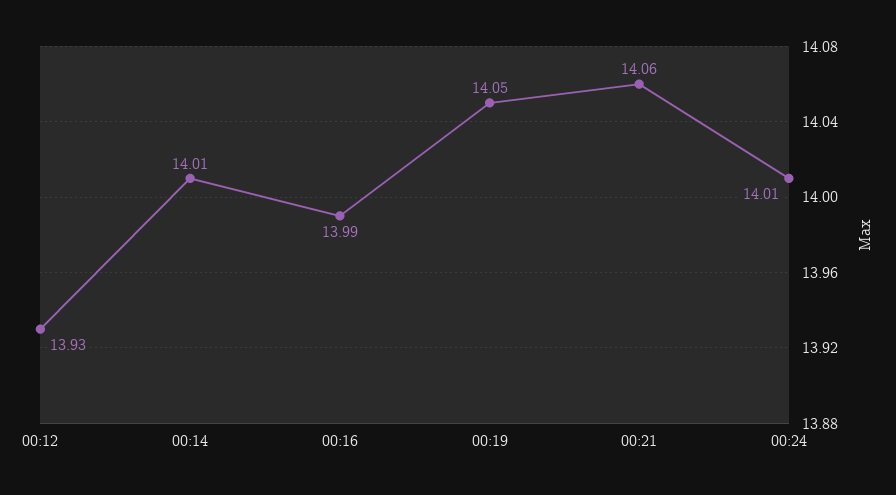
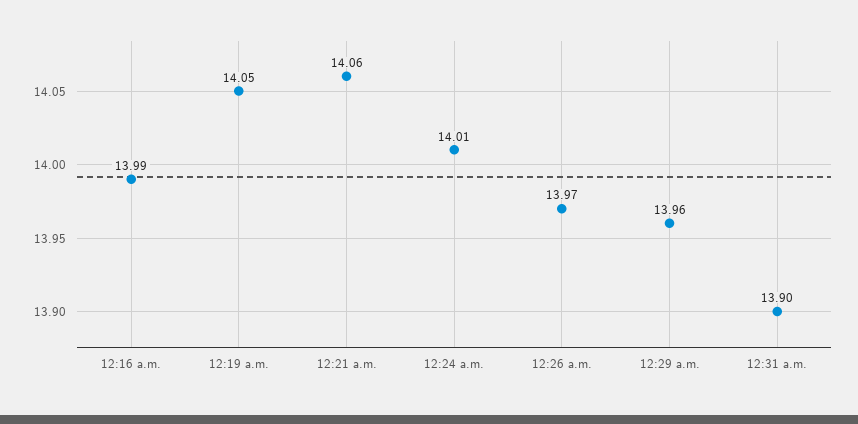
00:12: 13.93 -> none
00:14: 14.01 -> none
12:26 a.m.: none -> 13.97
12:29 a.m.: none -> 13.96
12:31 a.m.: none -> 13.9

